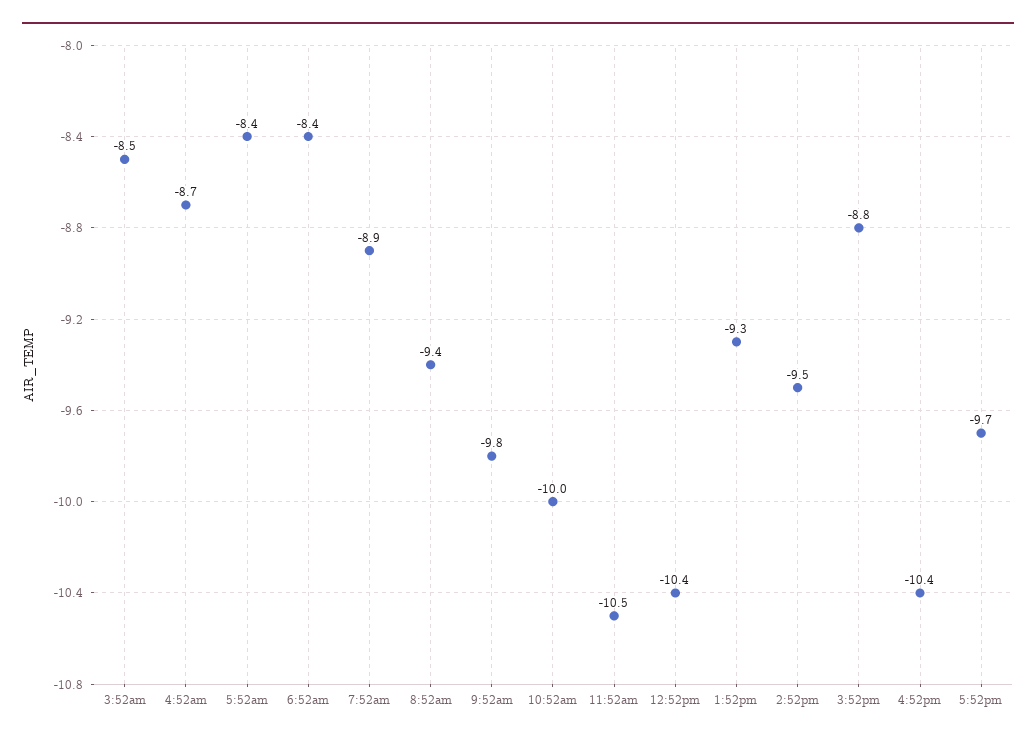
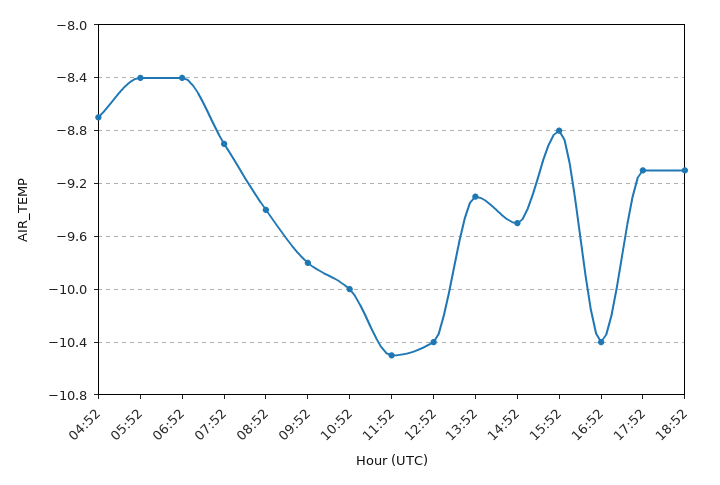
3:52am: -8.5 -> none
5:52pm: -9.7 -> -9.1
18:52: none -> -9.1

